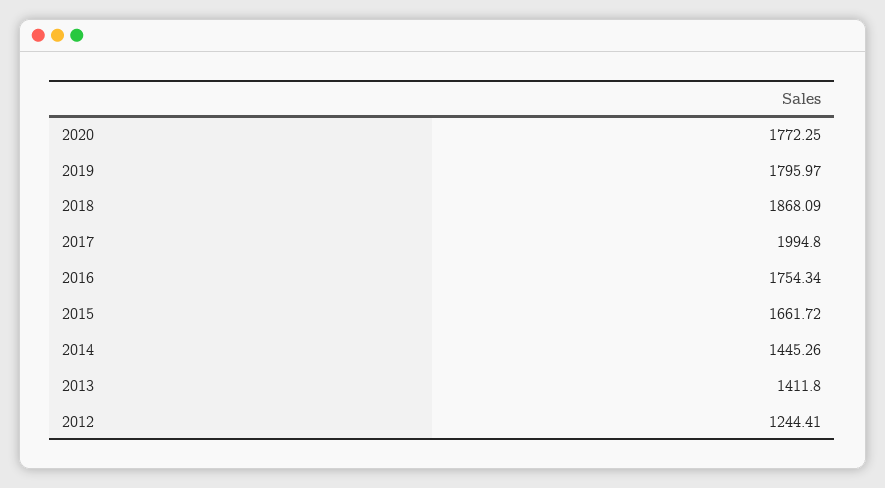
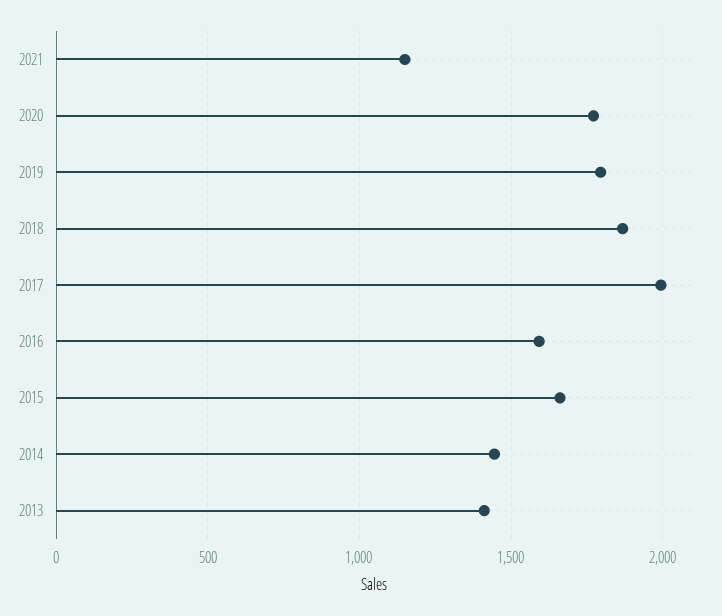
2016: 1754.34 -> 1600
2012: 1244.41 -> none
2021: none -> 1150

